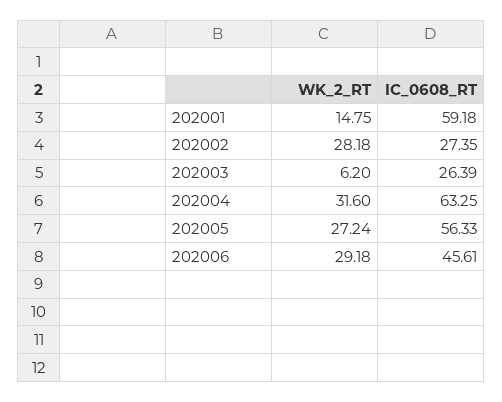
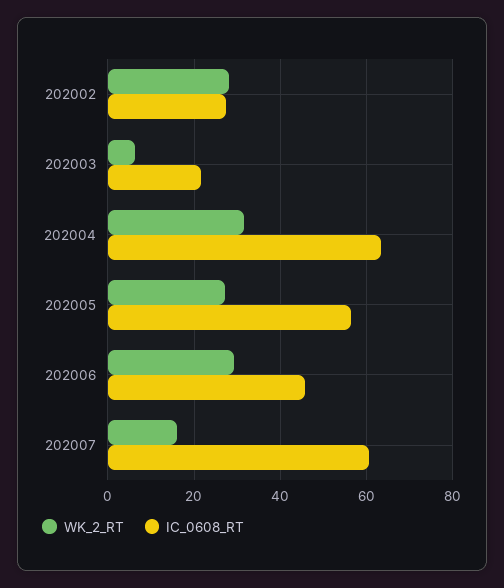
WK_2_RT, 202001: 14.75 -> none
IC_0608_RT, 202001: 59.18 -> none
IC_0608_RT, 202003: 26.39 -> 22
WK_2_RT, 202007: none -> 16
IC_0608_RT, 202007: none -> 60

